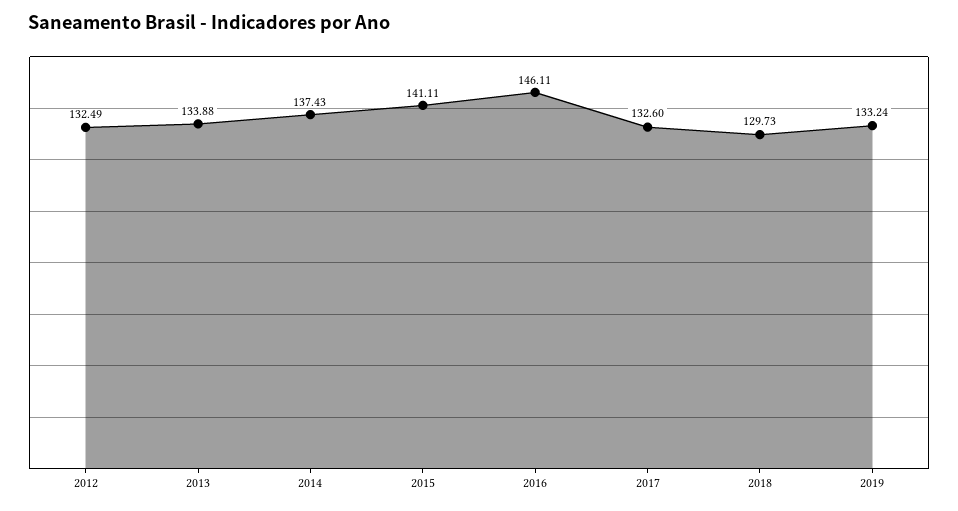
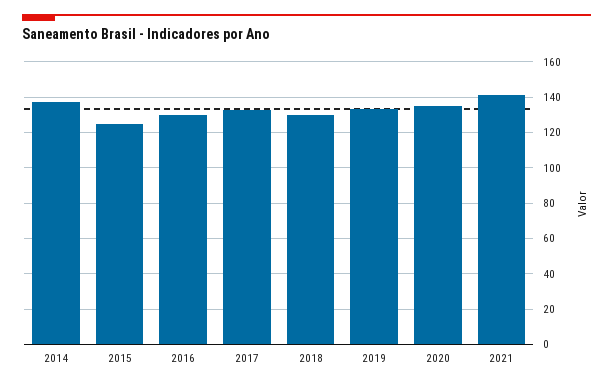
2012: 132.49 -> none
2013: 133.88 -> none
2015: 141.11 -> 125
2016: 146.11 -> 130
2020: none -> 135
2021: none -> 140

